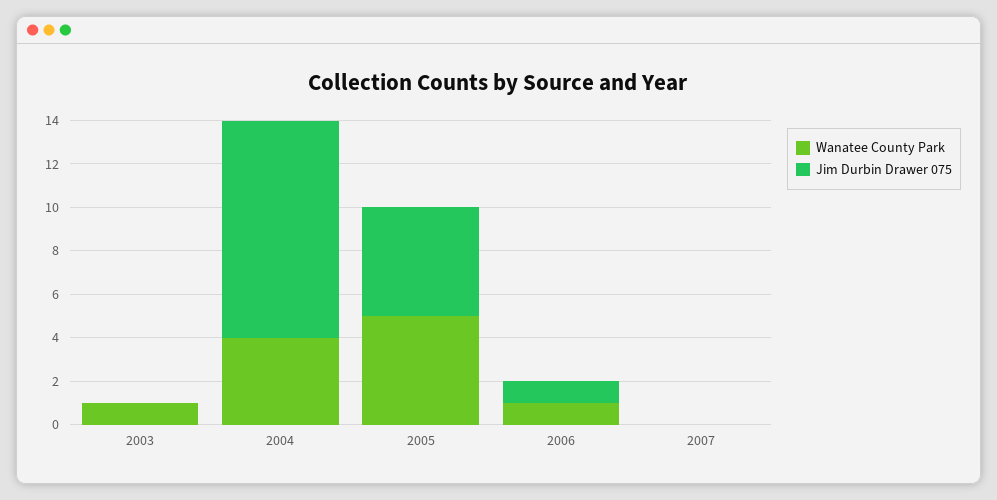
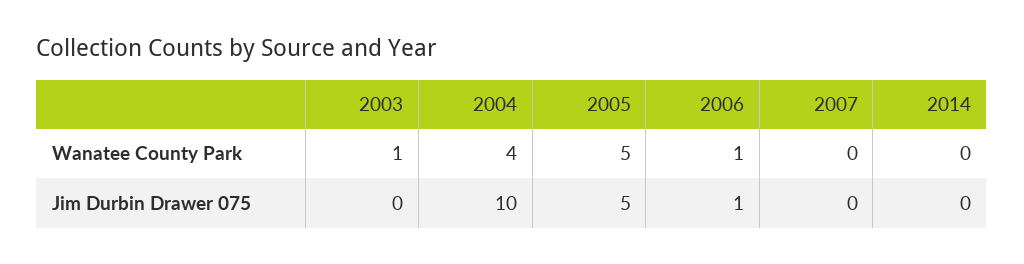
Wanatee County Park, 2014: none -> 0
Jim Durbin Drawer 075, 2014: none -> 0

